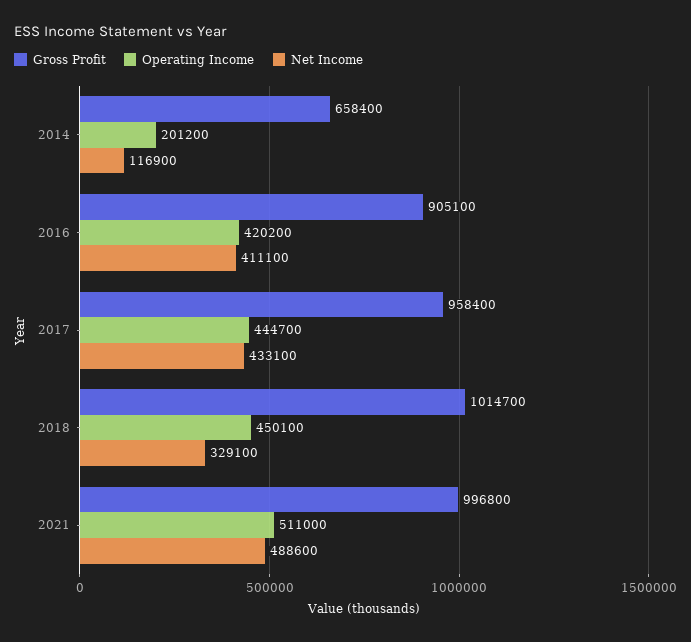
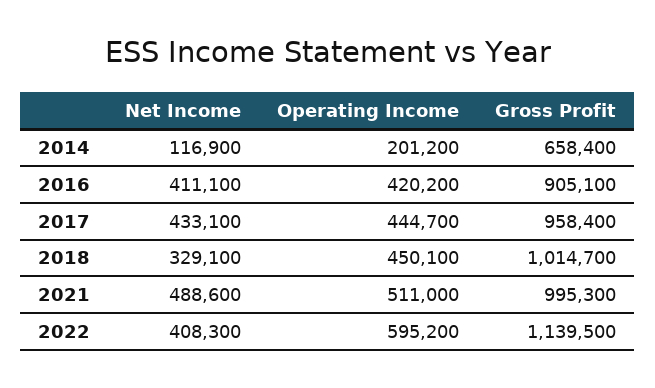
Gross Profit, 2021: 996800 -> 995300
Net Income, 2022: none -> 408300
Operating Income, 2022: none -> 595200
Gross Profit, 2022: none -> 1139500

